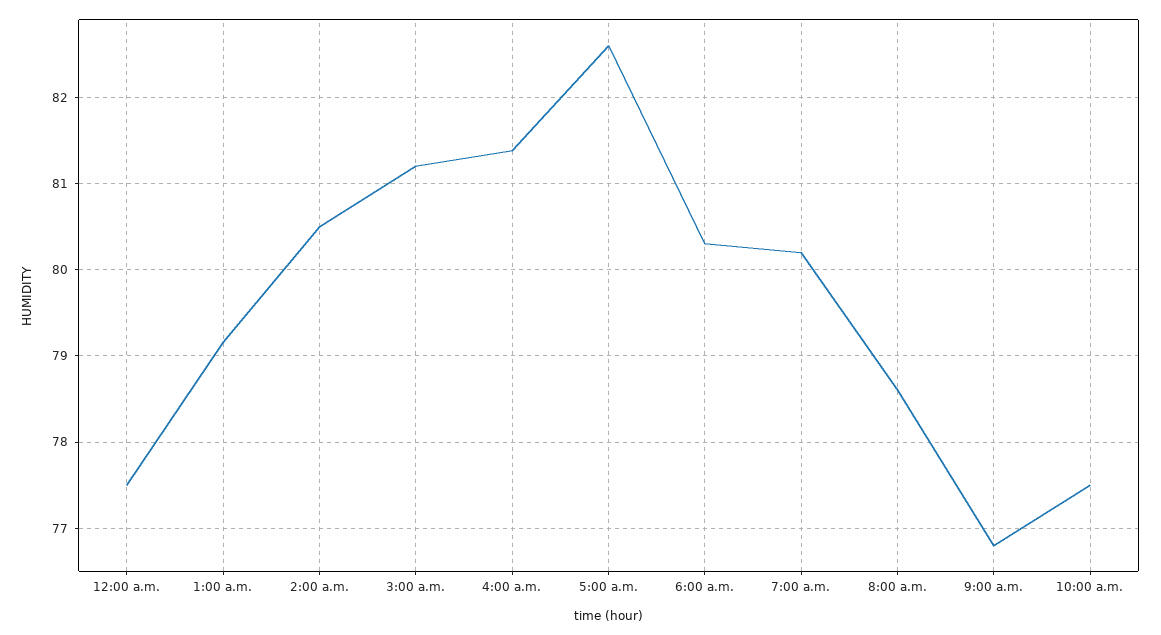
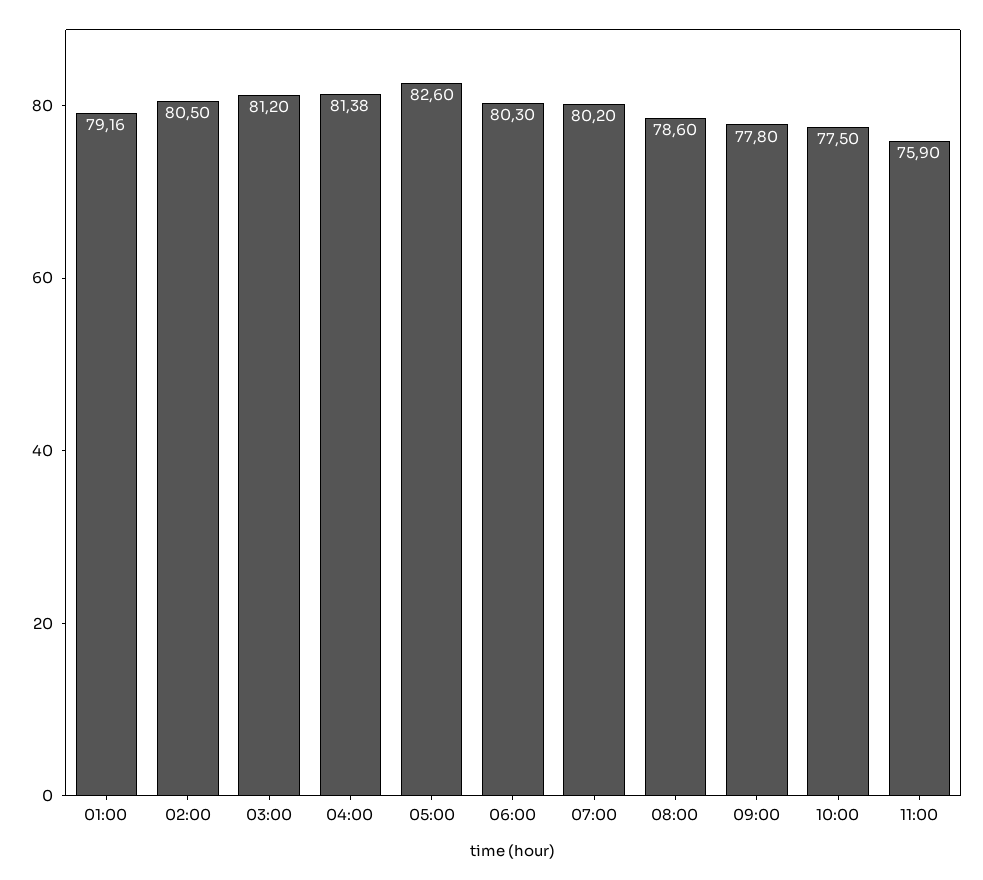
12:00 a.m.: 77.5 -> none
9:00 a.m.: 76.8 -> 77.8
11:00: none -> 75.9

